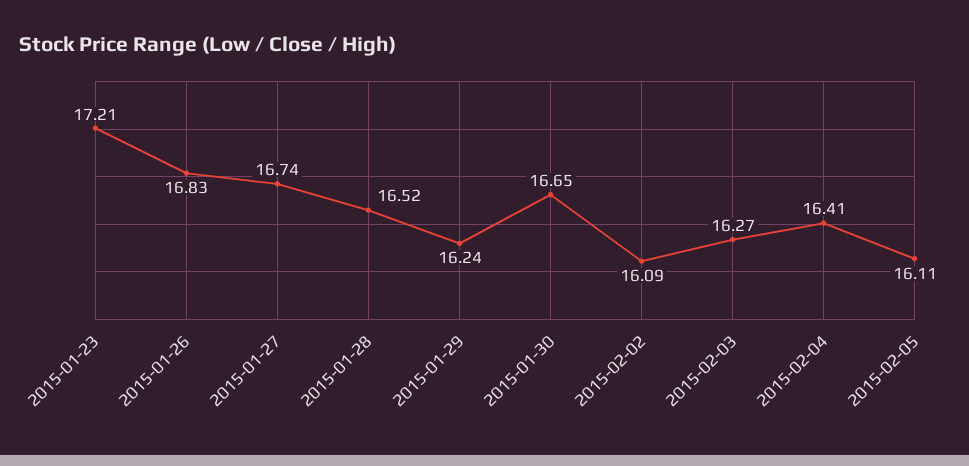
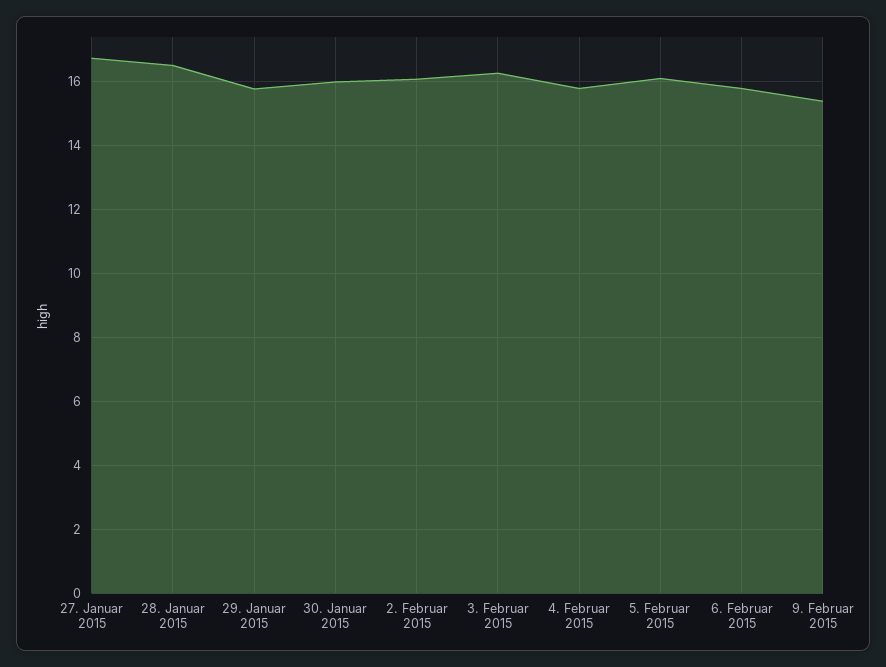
2015-01-23: 17.21 -> none
2015-01-26: 16.83 -> none
2015-01-29: 16.24 -> 15.8
2015-01-30: 16.65 -> 16
2015-02-04: 16.41 -> 15.8
6. Februar 2015: none -> 15.8
9. Februar 2015: none -> 15.4

